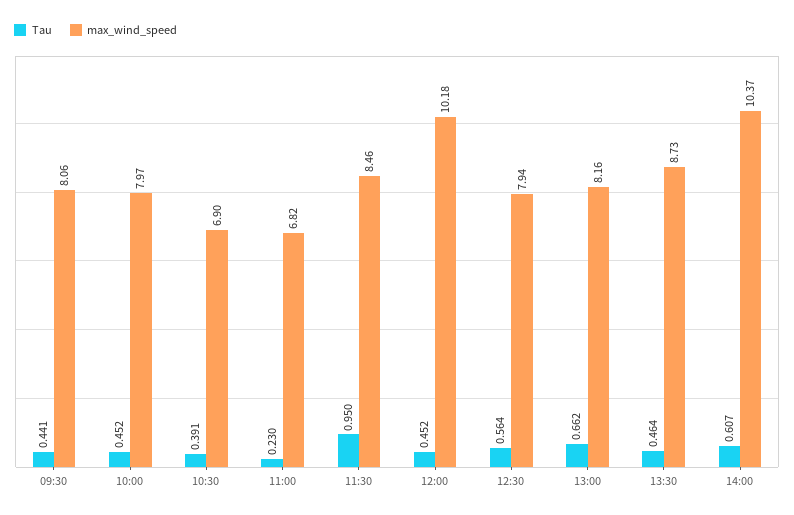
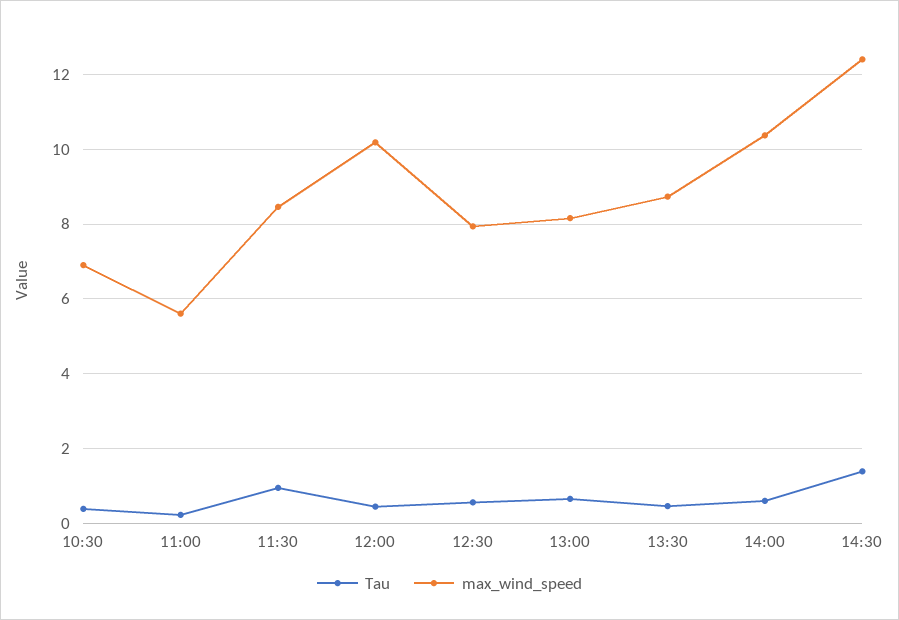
Tau, 09:30: 0.441 -> none
max_wind_speed, 09:30: 8.06 -> none
Tau, 10:00: 0.452 -> none
max_wind_speed, 10:00: 7.97 -> none
max_wind_speed, 11:00: 6.82 -> 5.6
Tau, 14:30: none -> 1.4
max_wind_speed, 14:30: none -> 12.4

